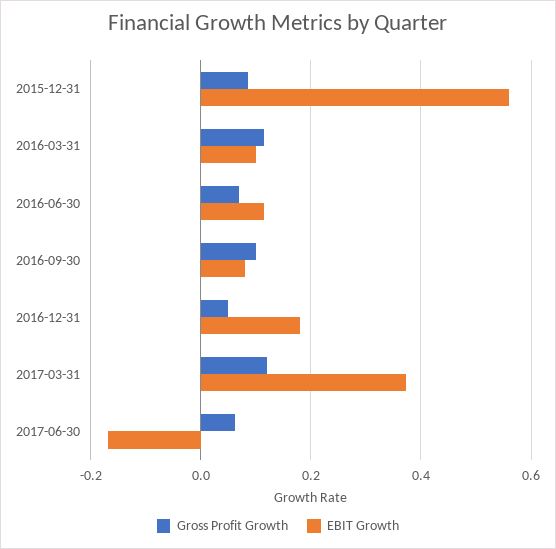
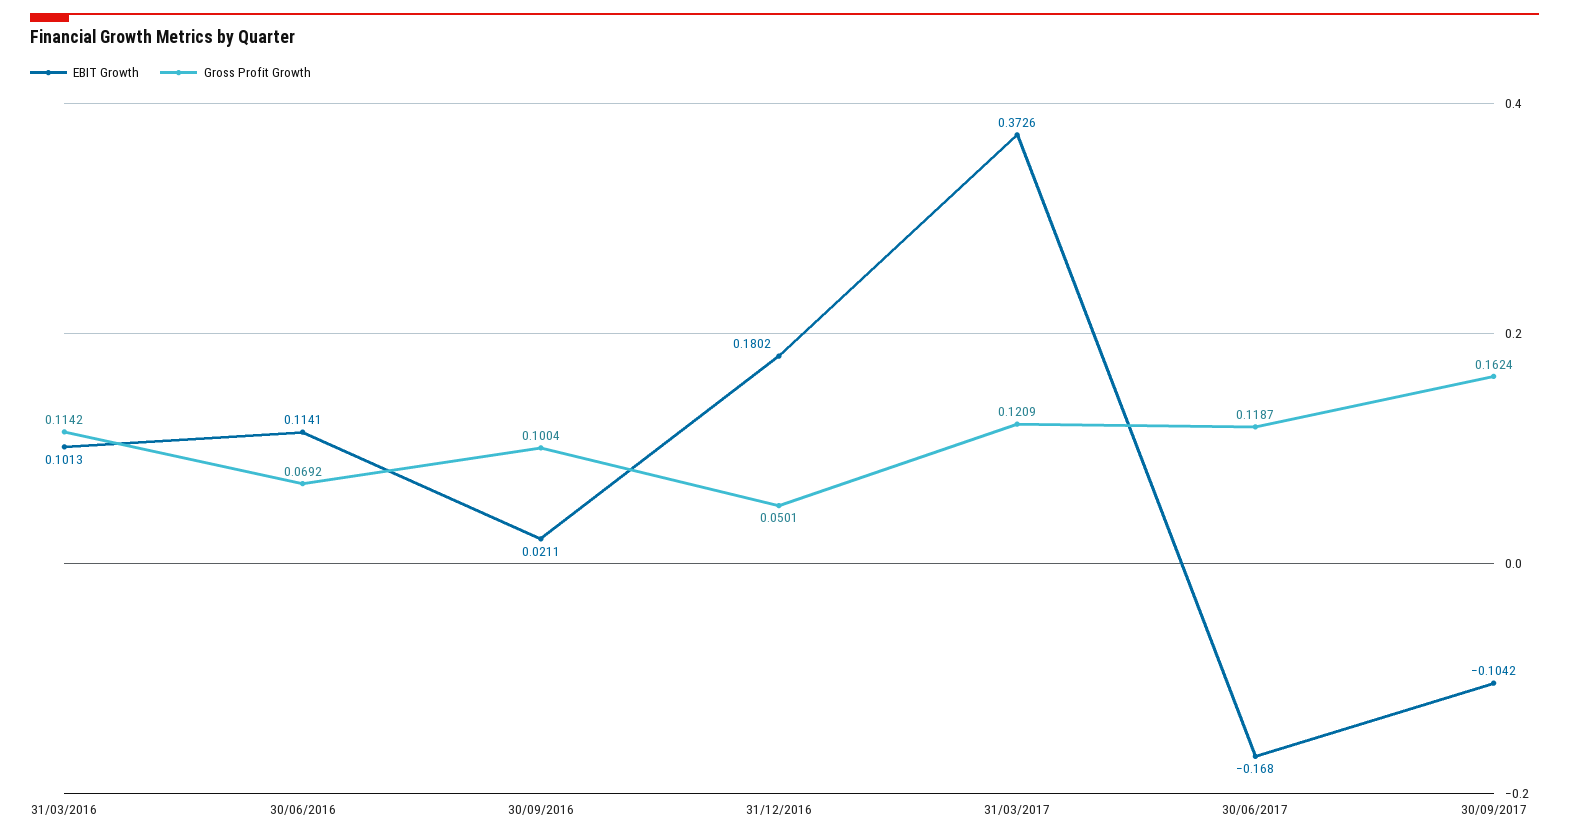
Gross Profit Growth, 2015-12-31: 0.08 -> none
EBIT Growth, 2015-12-31: 0.56 -> none
EBIT Growth, 2016-09-30: 0.08 -> 0.0211
Gross Profit Growth, 2017-06-30: 0.06 -> 0.1187
EBIT Growth, 30/09/2017: none -> -0.1042
Gross Profit Growth, 30/09/2017: none -> 0.1624

